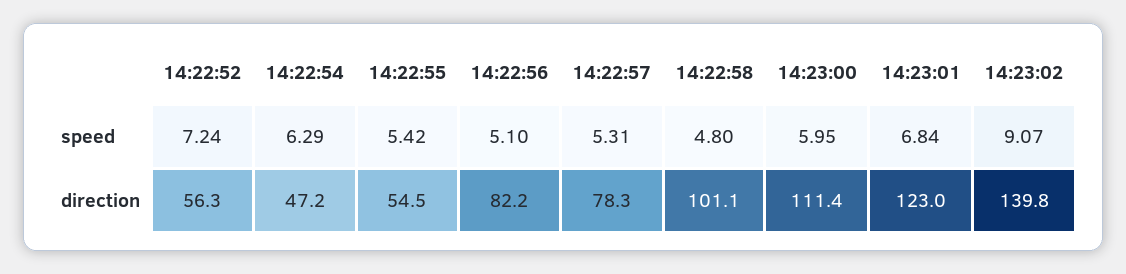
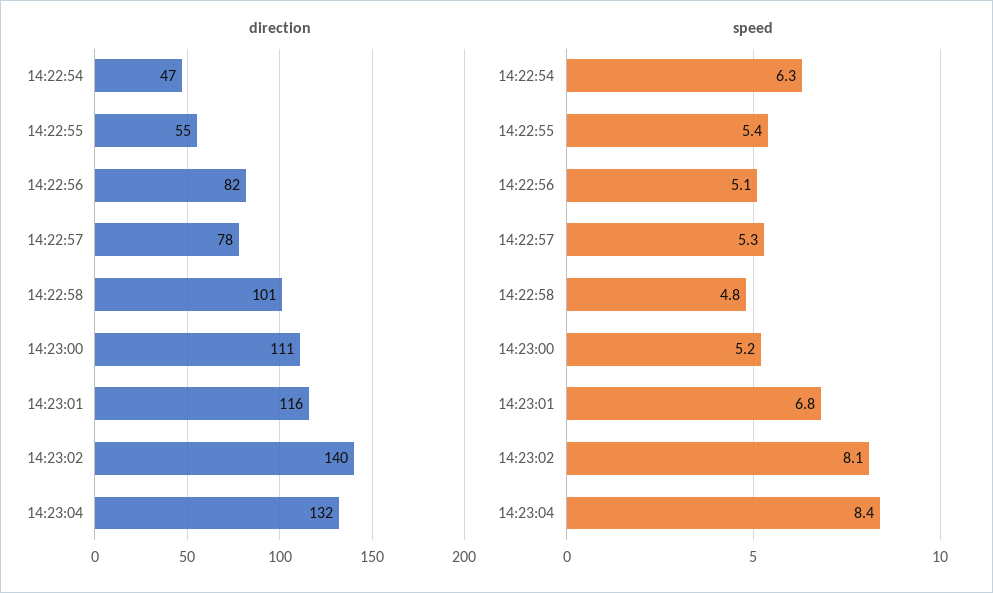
speed, 14:22:52: 7.24 -> none
speed, 14:23:00: 5.95 -> 5.2
speed, 14:23:02: 9.07 -> 8.1
direction, 14:22:52: 56.3 -> none
direction, 14:23:01: 123 -> 116
direction, 14:23:04: none -> 132
speed, 14:23:04: none -> 8.4

